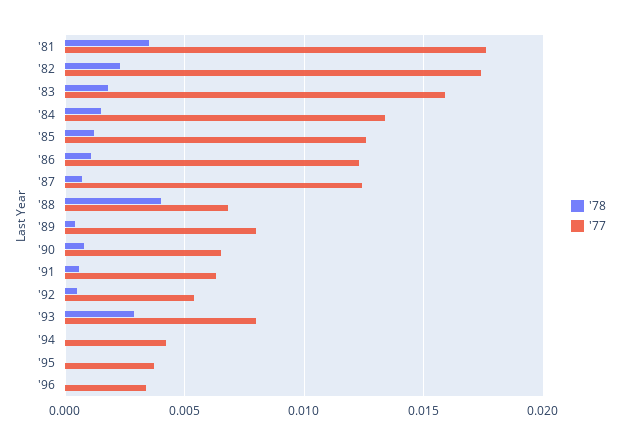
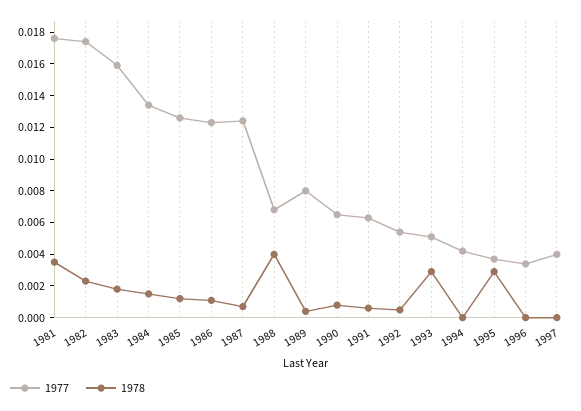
'77, '93: 0.008 -> 0.005
'78, '95: 0 -> 0.003
'77, 1997: none -> 0.004
'78, 1997: none -> 0

